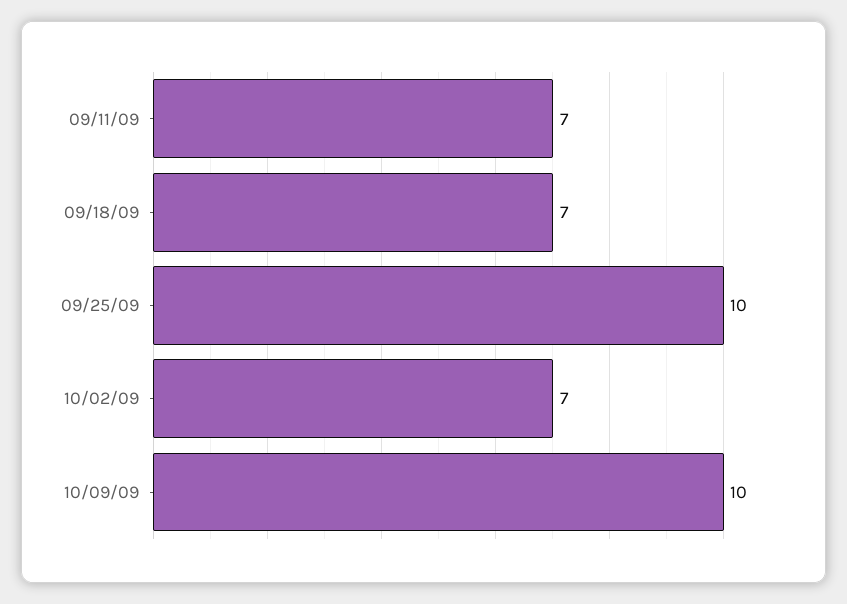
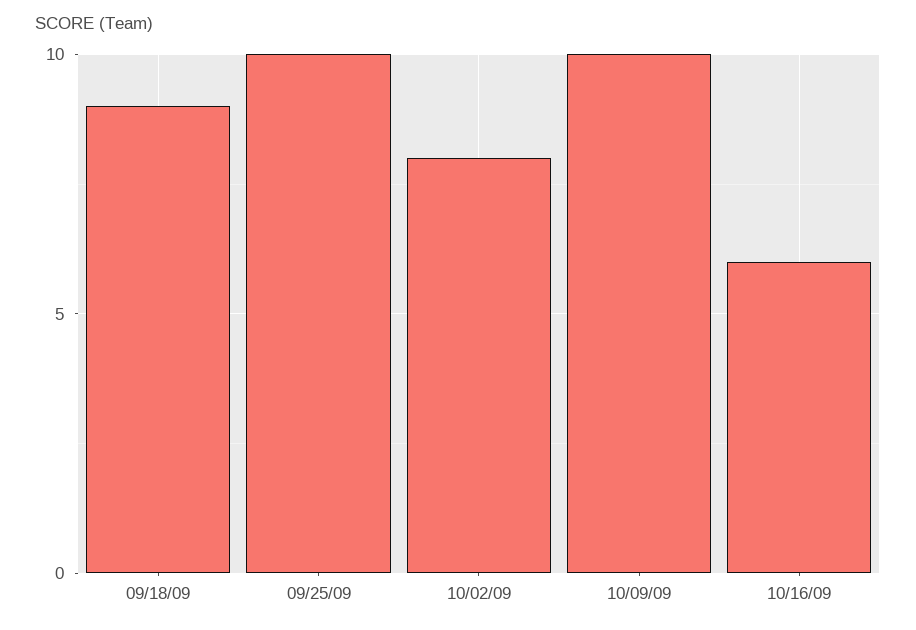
09/11/09: 7 -> none
09/18/09: 7 -> 9
10/02/09: 7 -> 8
10/16/09: none -> 6

